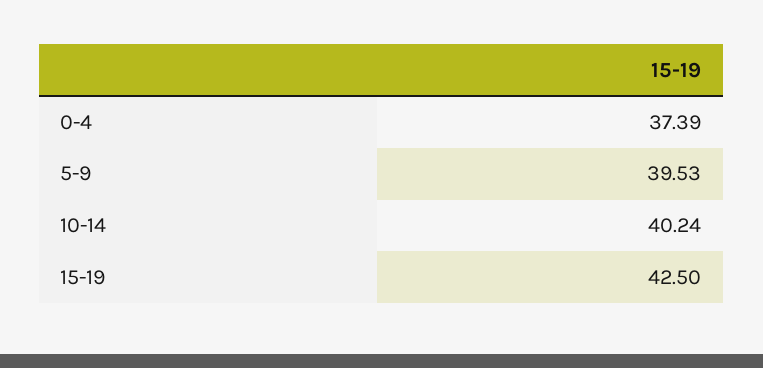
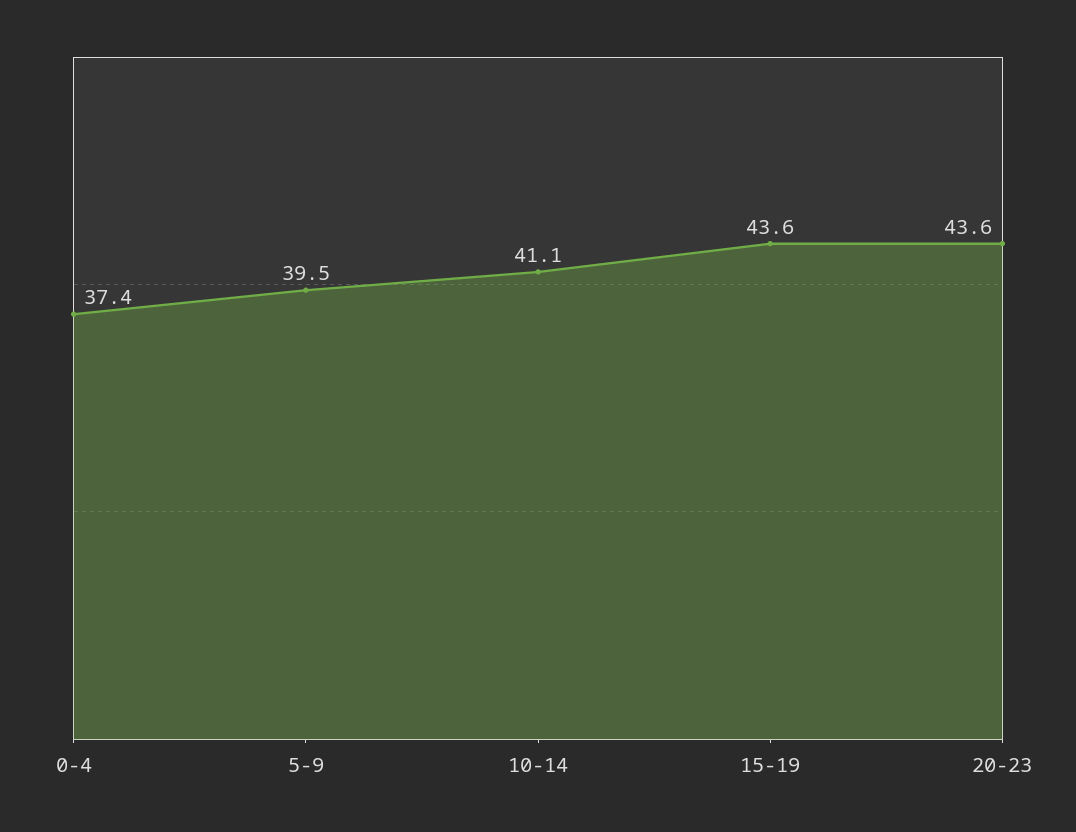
10-14: 40.24 -> 41.1
15-19: 42.5 -> 43.6
20-23: none -> 43.6

